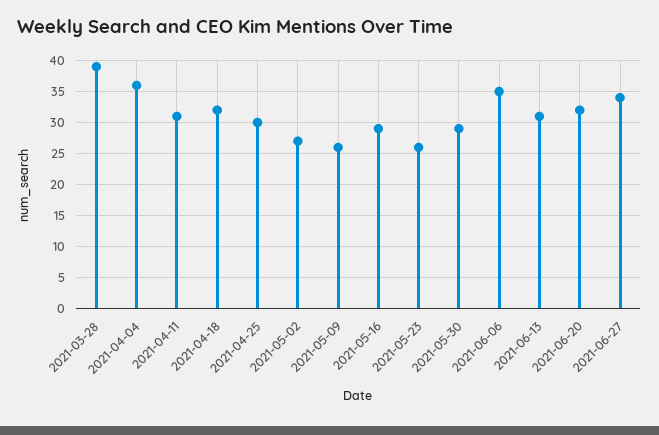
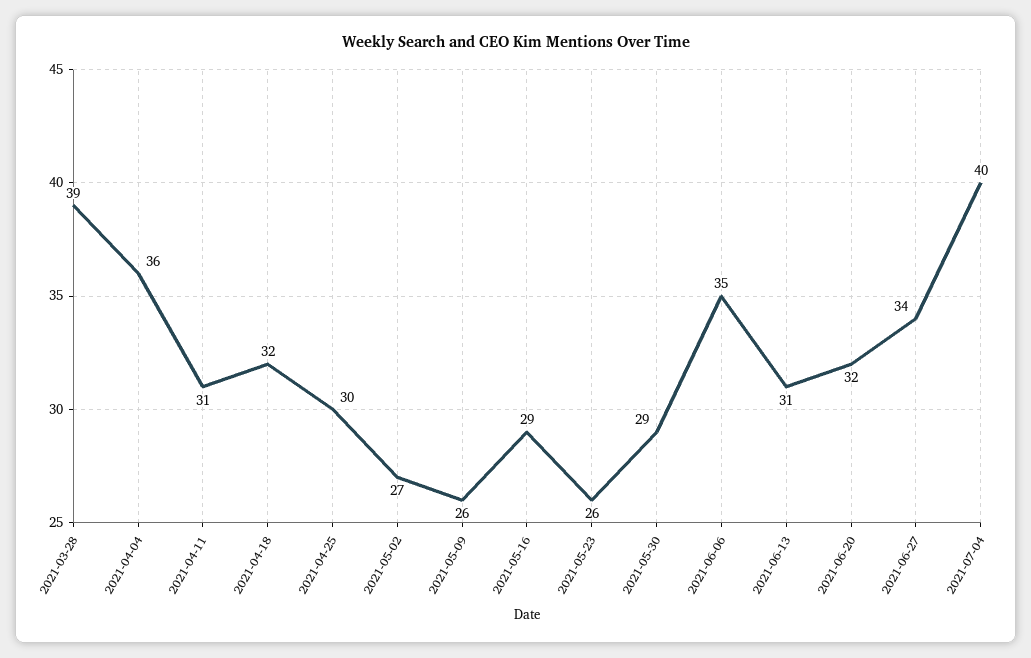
2021-07-04: none -> 40

